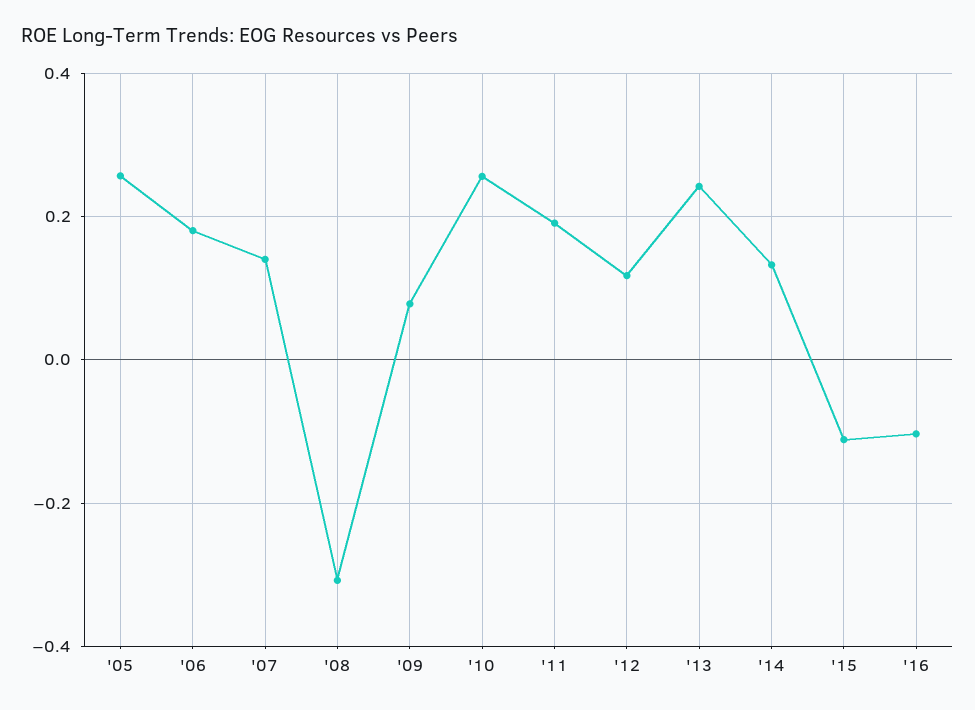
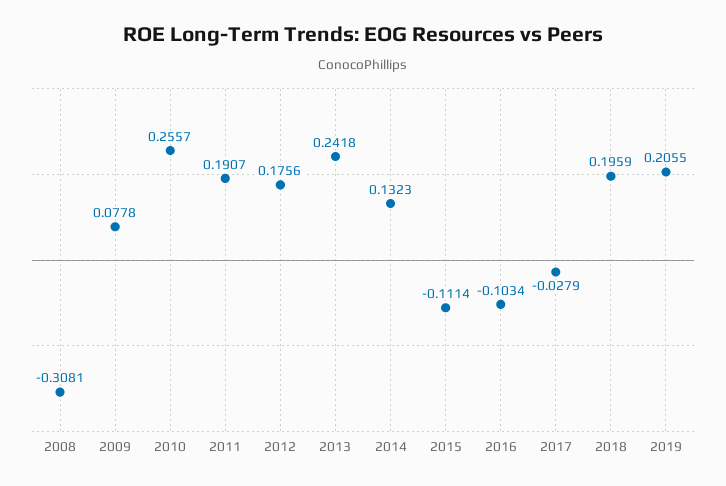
'05: 0.26 -> none
'06: 0.18 -> none
'07: 0.14 -> none
'12: 0.12 -> 0.1756
2017: none -> -0.0279
2018: none -> 0.1959
2019: none -> 0.2055

